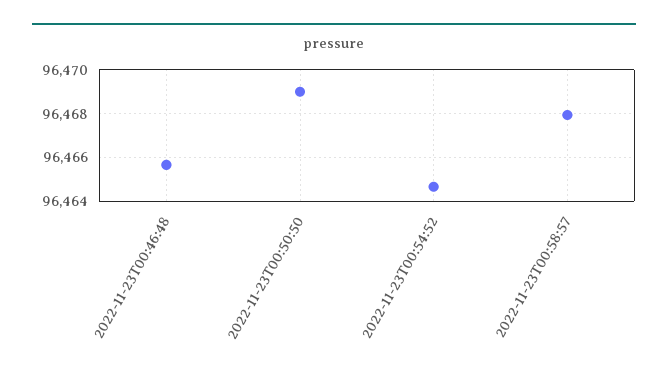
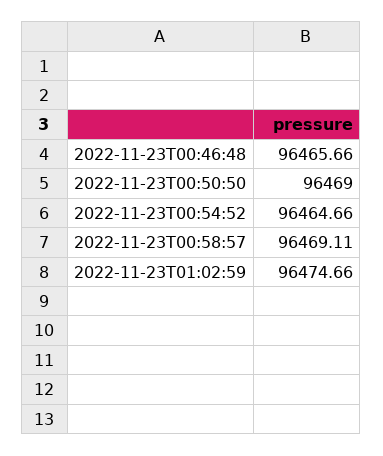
2022-11-23T00:58:57: 96468 -> 96469.11
2022-11-23T01:02:59: none -> 96474.66

